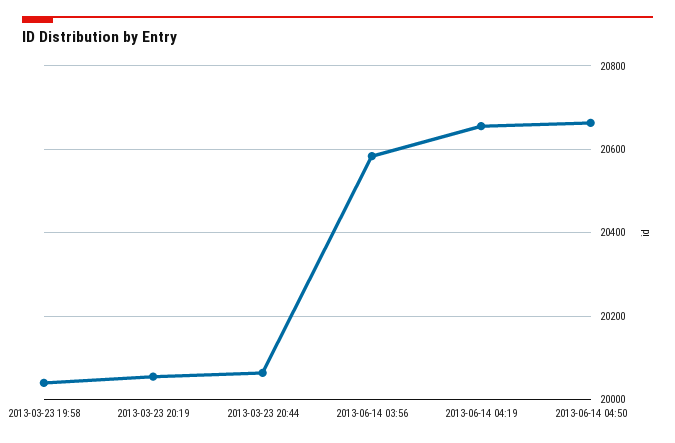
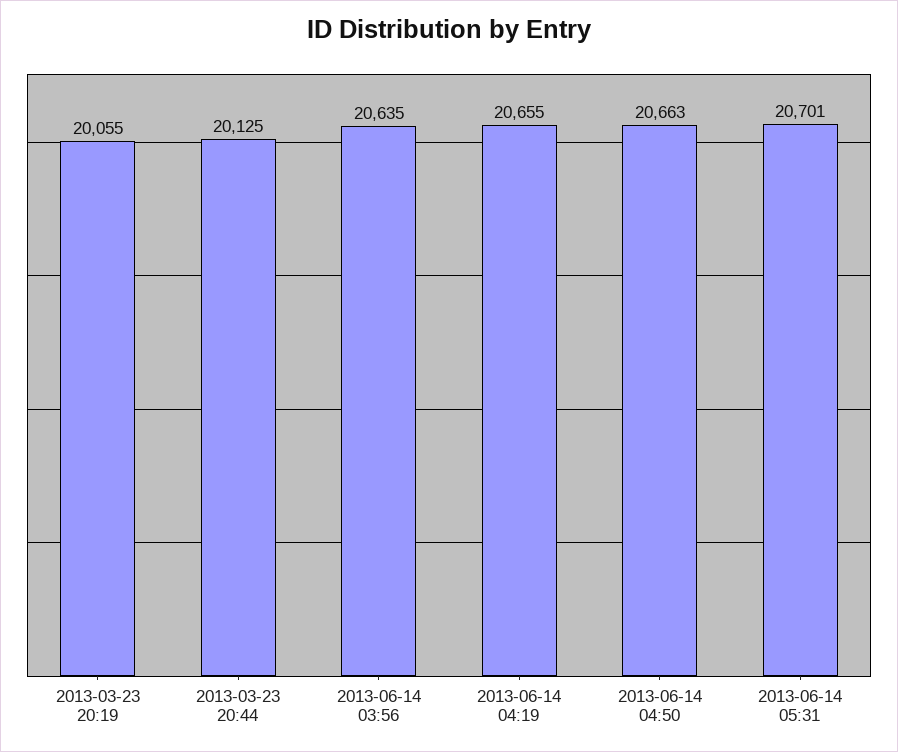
2013-03-23 19:58: 20040 -> none
2013-03-23 20:44: 20060 -> 20125
2013-06-14 03:56: 20580 -> 20635
2013-06-14 05:31: none -> 20701

